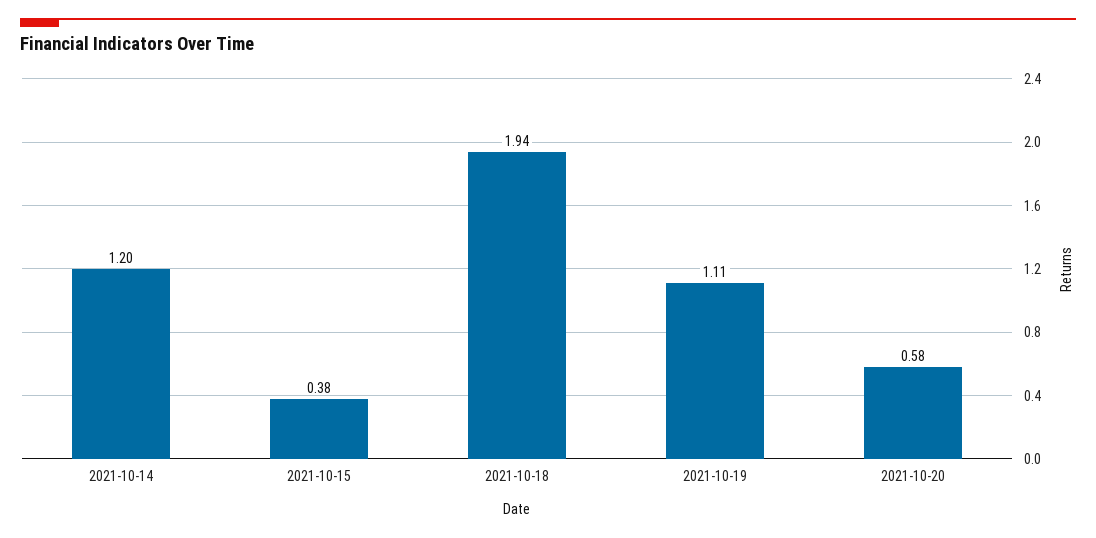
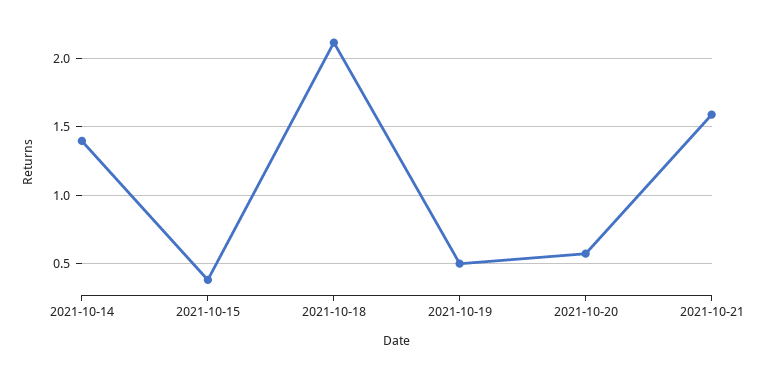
2021-10-14: 1.2 -> 1.4
2021-10-18: 1.94 -> 2.1
2021-10-19: 1.11 -> 0.5
2021-10-21: none -> 1.6

